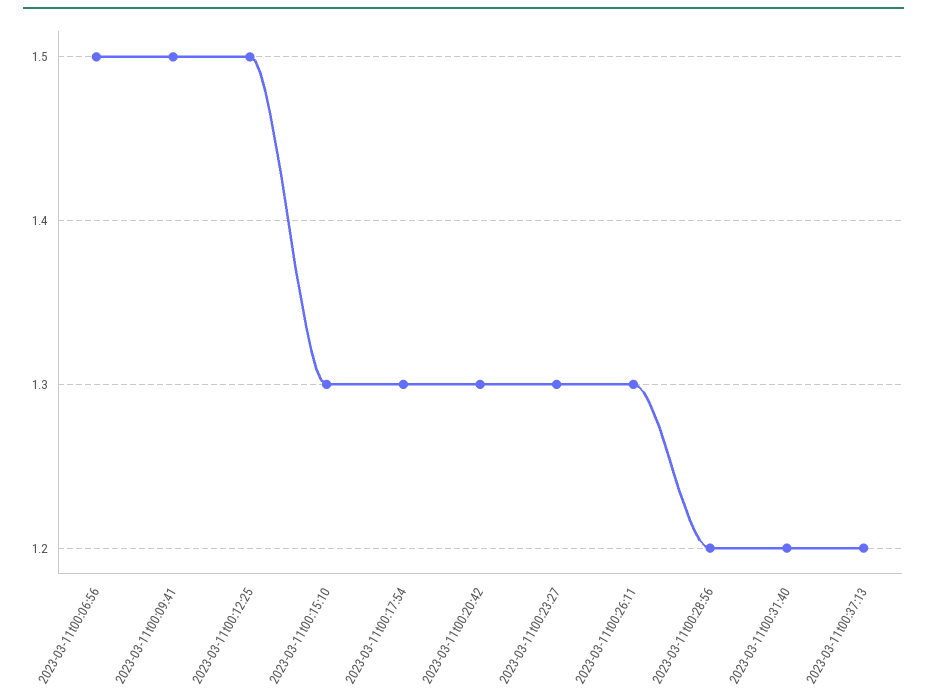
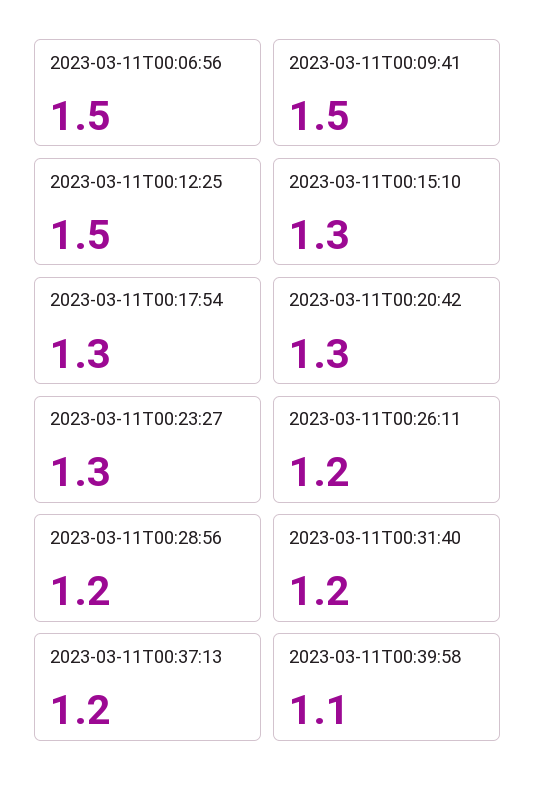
2023-03-11t00:26:11: 1.3 -> 1.2
2023-03-11T00:39:58: none -> 1.1

